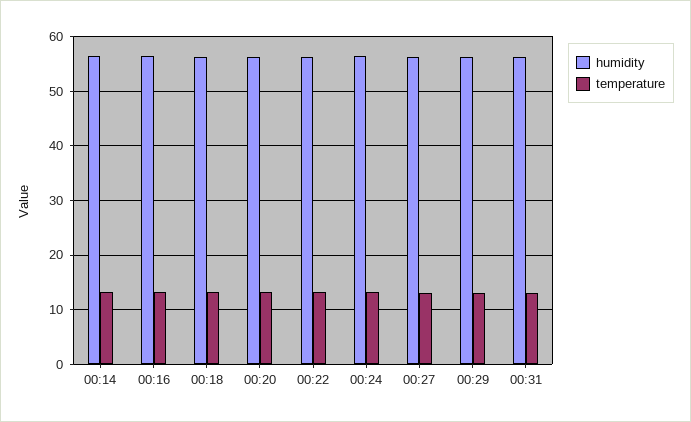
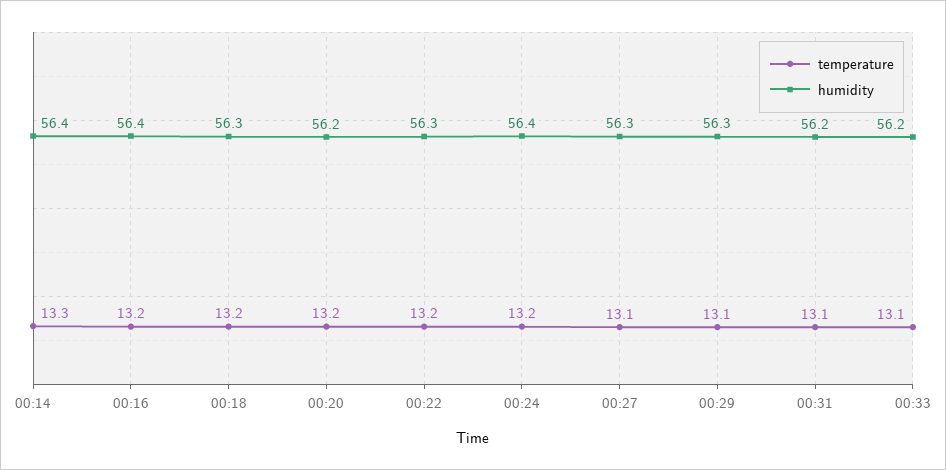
temperature, 00:33: none -> 13.1
humidity, 00:33: none -> 56.2

